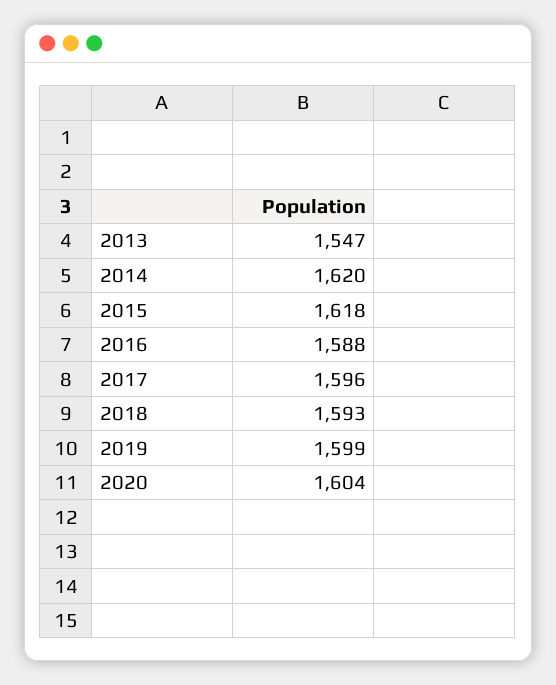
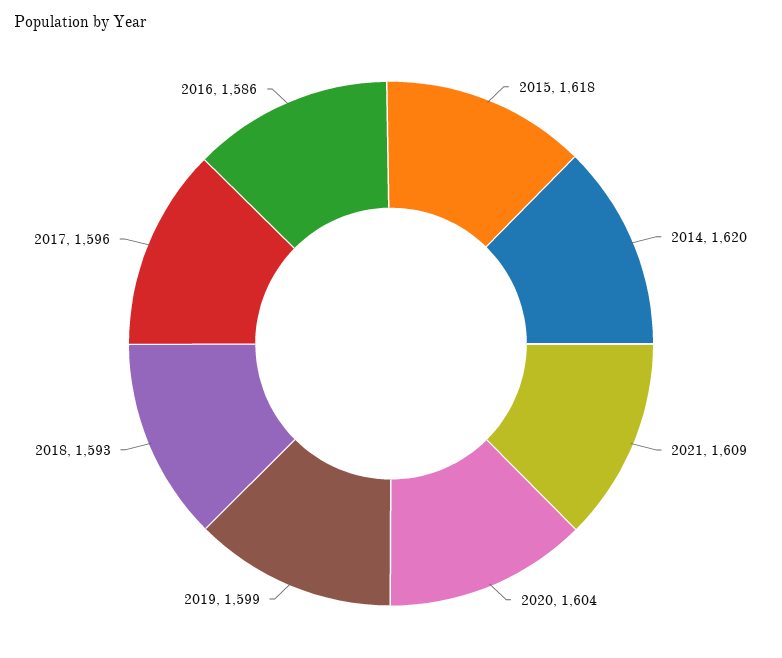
2013: 1547 -> none
2016: 1588 -> 1586
2021: none -> 1609

